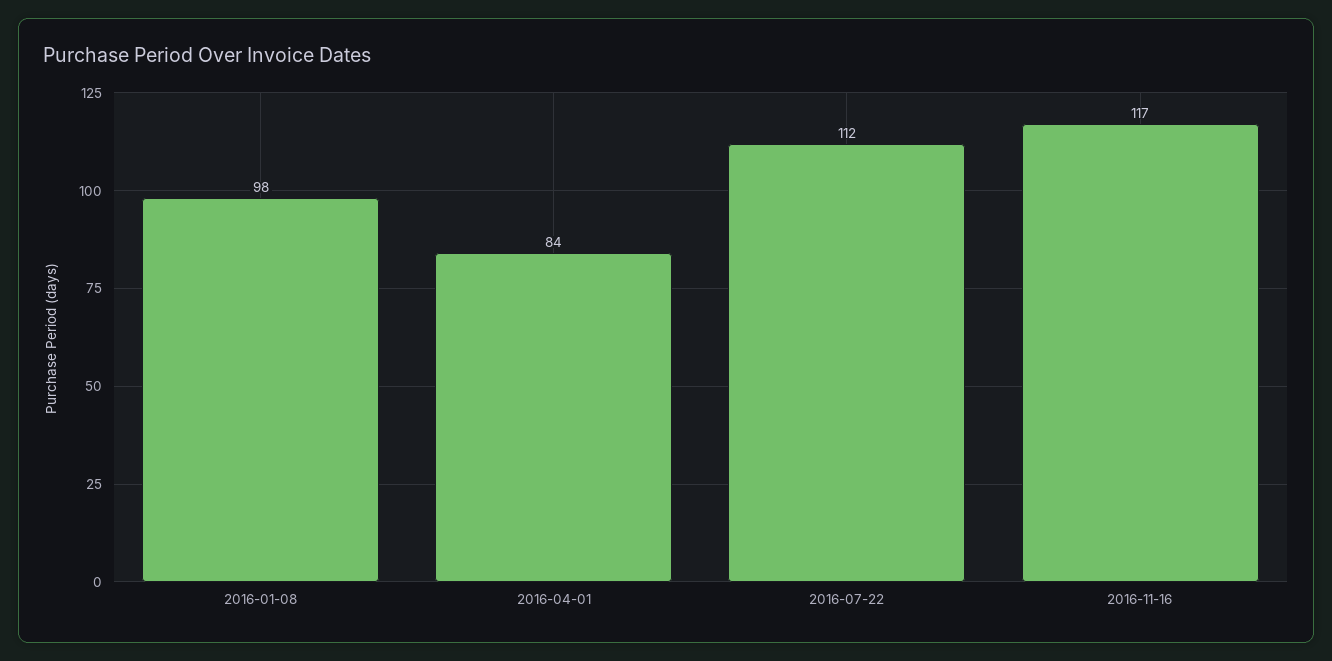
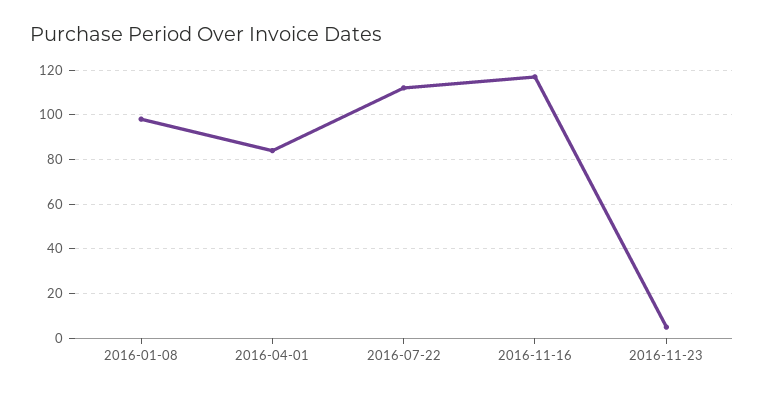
2016-11-23: none -> 5

